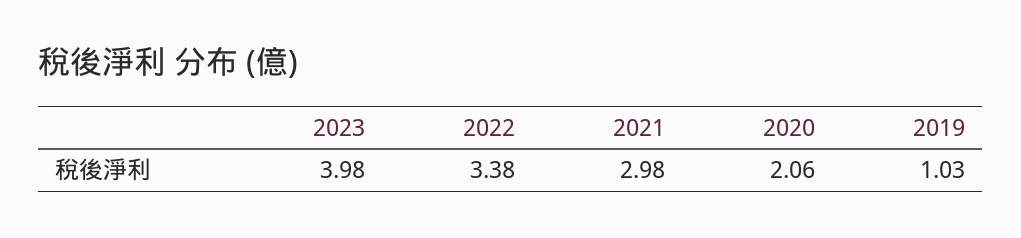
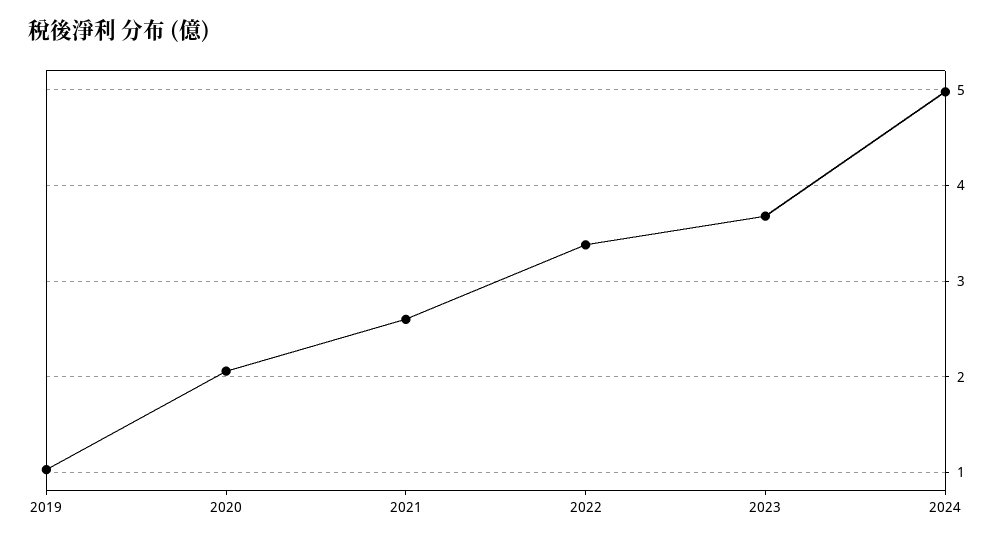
2023: 3.98 -> 3.7
2021: 2.98 -> 2.6
2024: none -> 5

